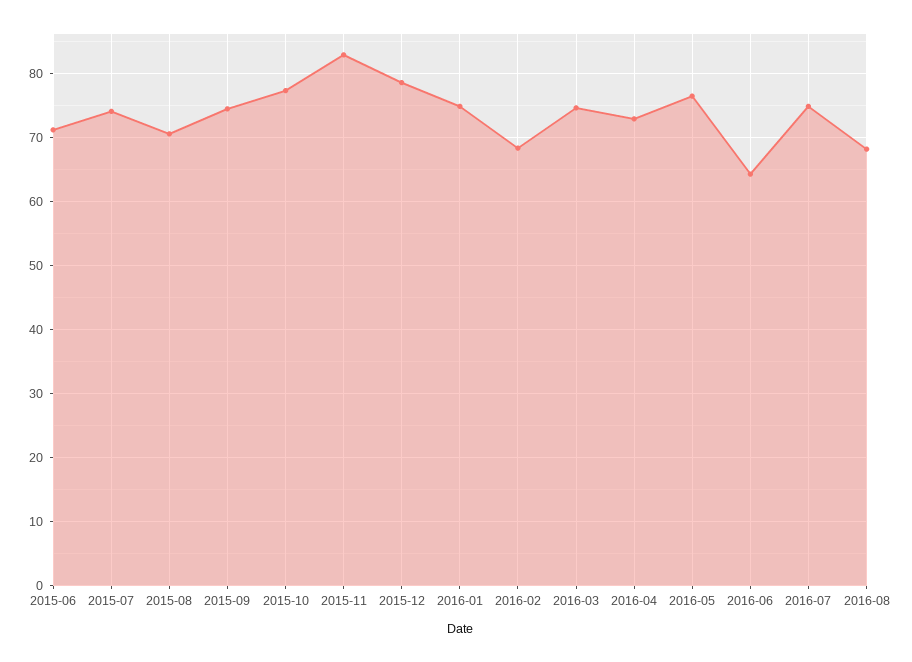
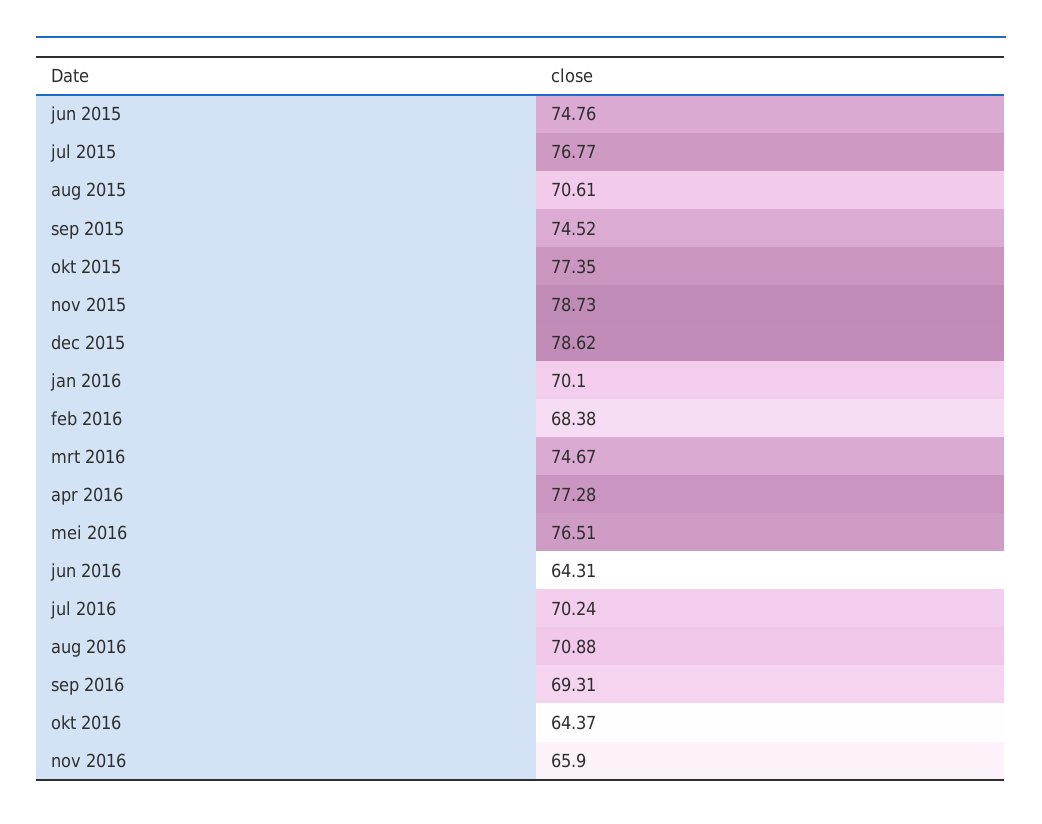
2015-06: 71 -> 74.76
2015-07: 74 -> 76.77
2015-11: 83 -> 78.73
2016-01: 75 -> 70.1
2016-04: 73 -> 77.28
2016-07: 75 -> 70.24
2016-08: 68 -> 70.88
sep 2016: none -> 69.31
okt 2016: none -> 64.37
nov 2016: none -> 65.9

